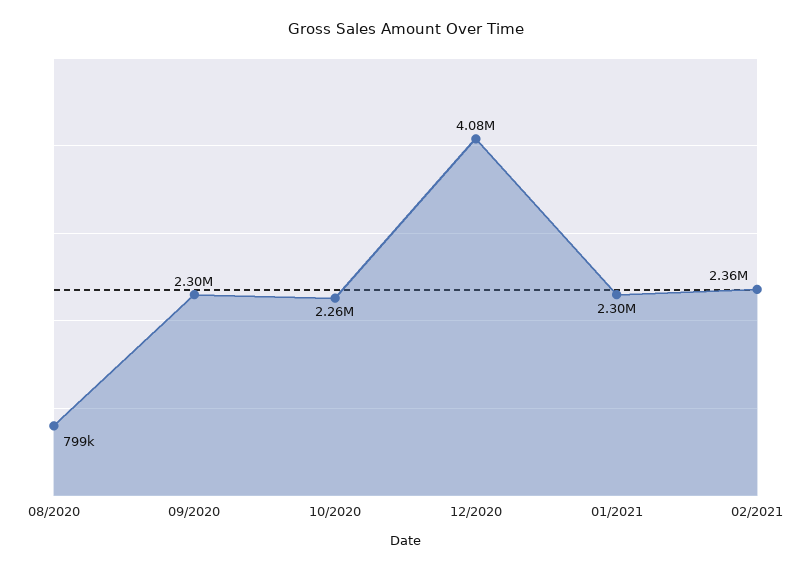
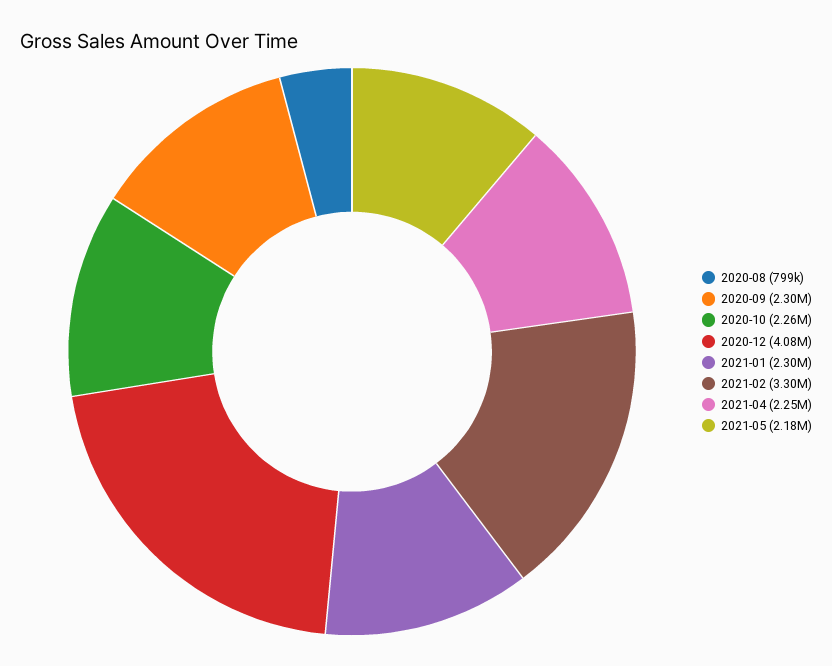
02/2021: 2360000 -> 3300000
2021-04: none -> 2250000
2021-05: none -> 2180000

